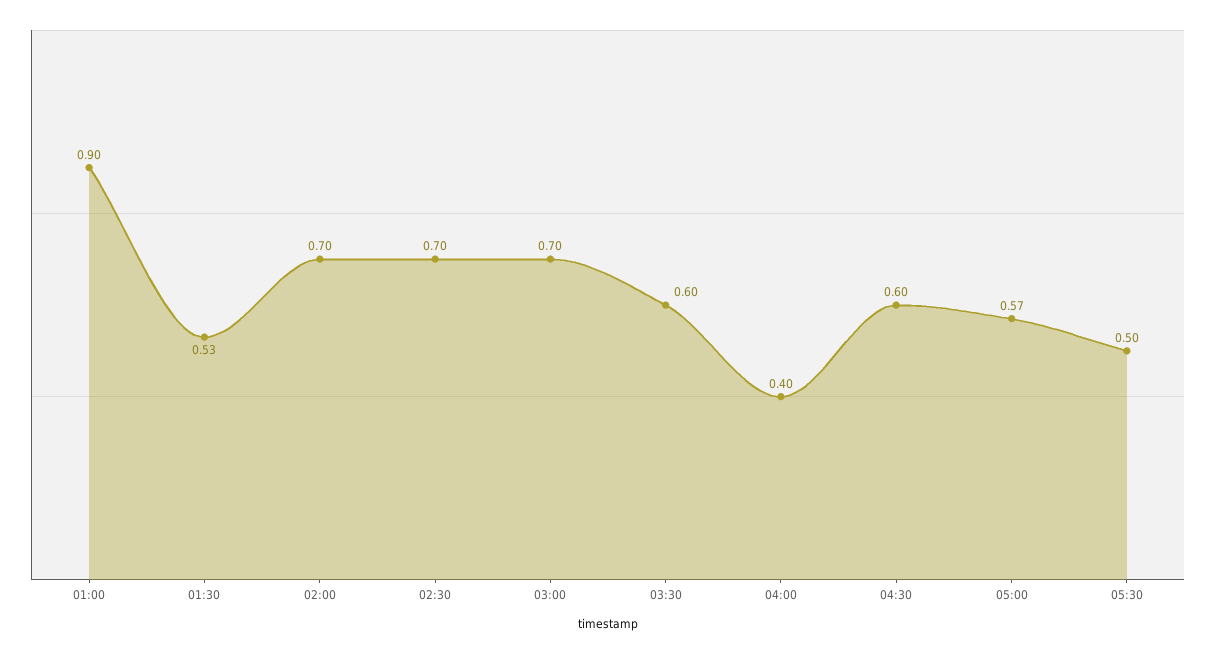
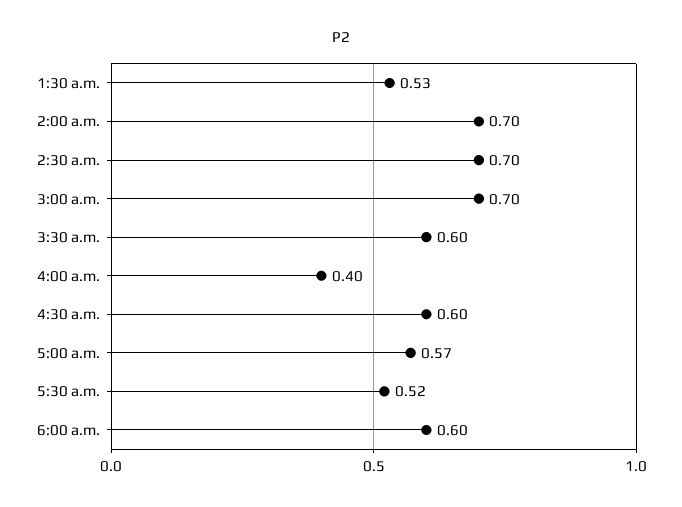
01:00: 0.9 -> none
05:30: 0.5 -> 0.52
6:00 a.m.: none -> 0.6

